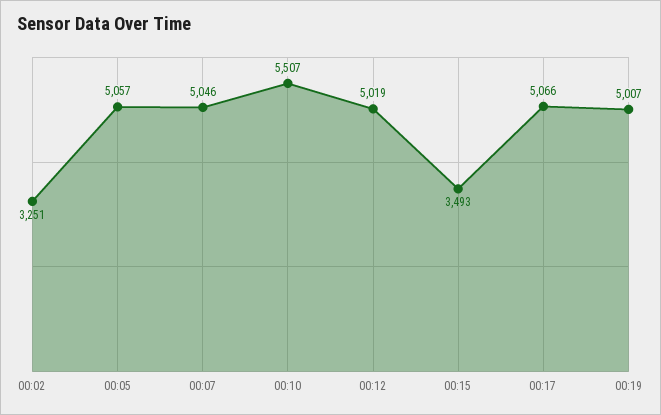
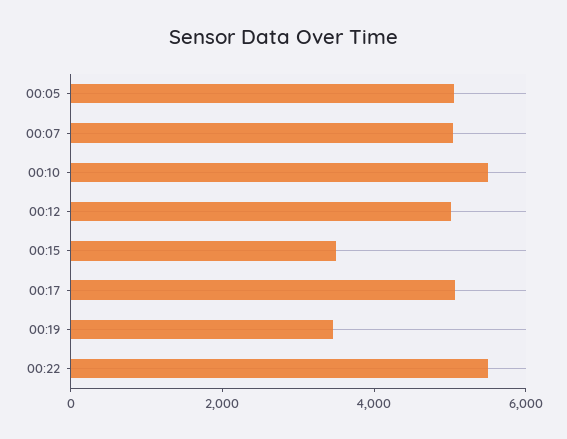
00:02: 3251 -> none
00:19: 5007 -> 3500
00:22: none -> 5500

